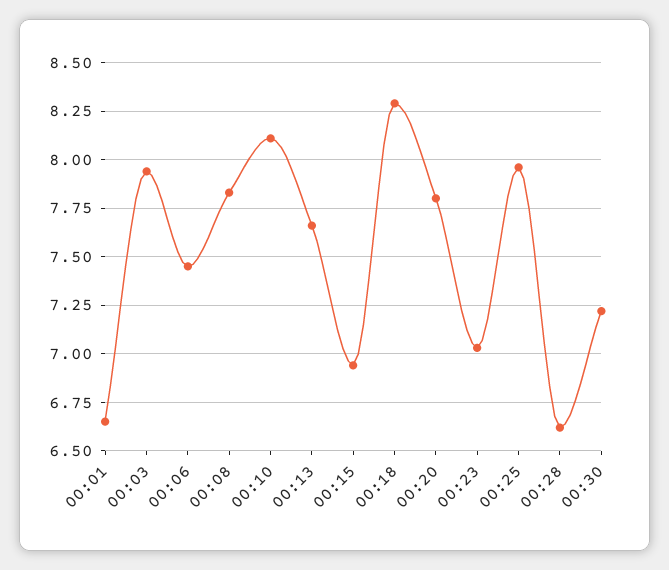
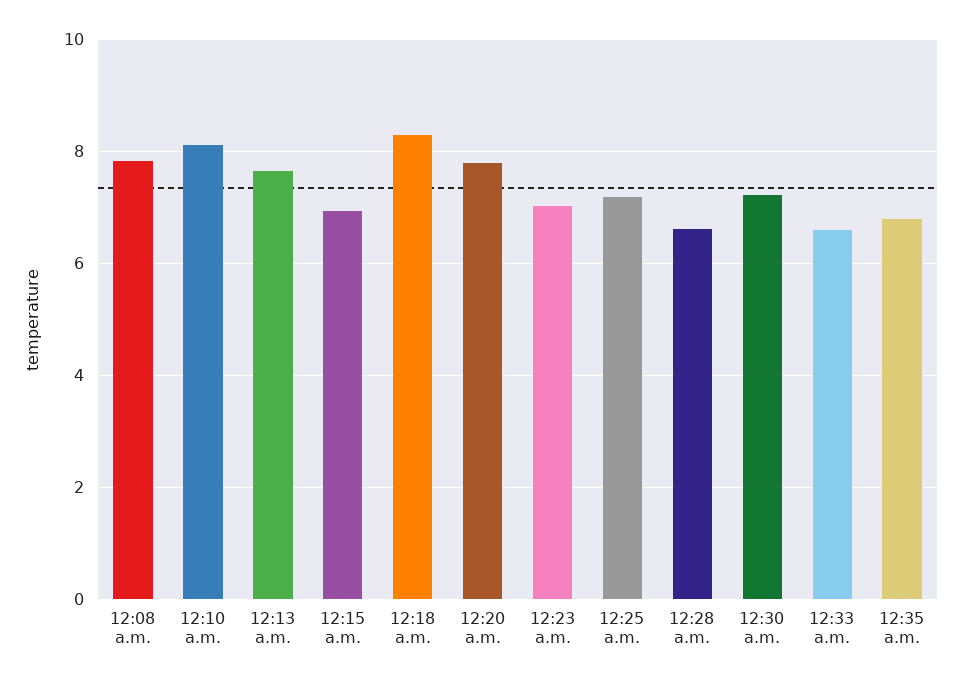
00:01: 6.65 -> none
00:03: 7.95 -> none
00:06: 7.45 -> none
00:25: 7.95 -> 7.2
12:33 a.m.: none -> 6.6
12:35 a.m.: none -> 6.8

